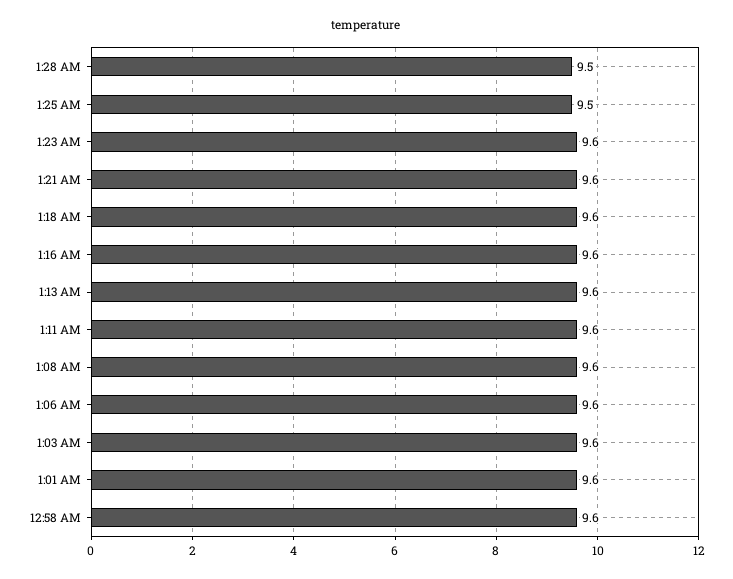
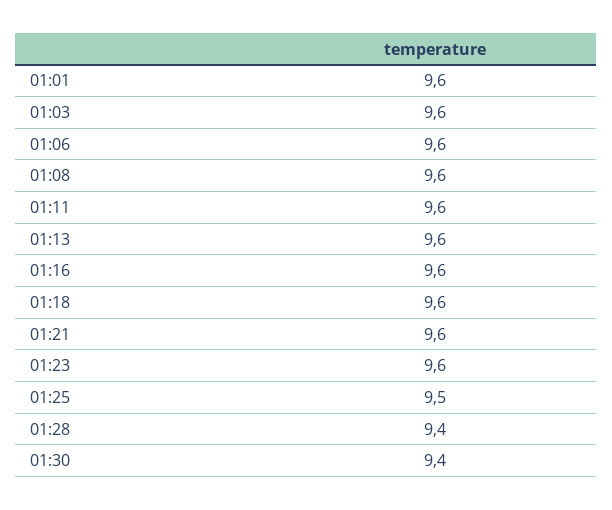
1:28 AM: 9.5 -> 9.4
12:58 AM: 9.6 -> none
01:30: none -> 9.4

